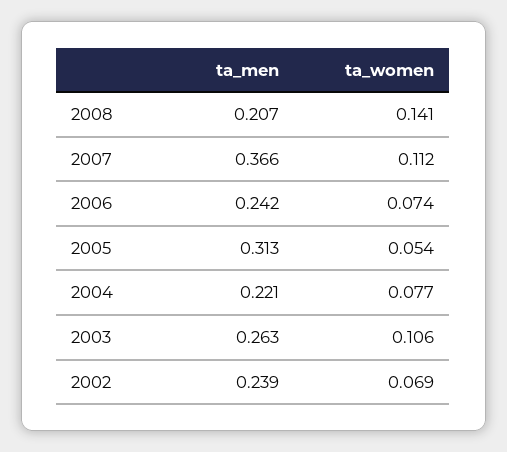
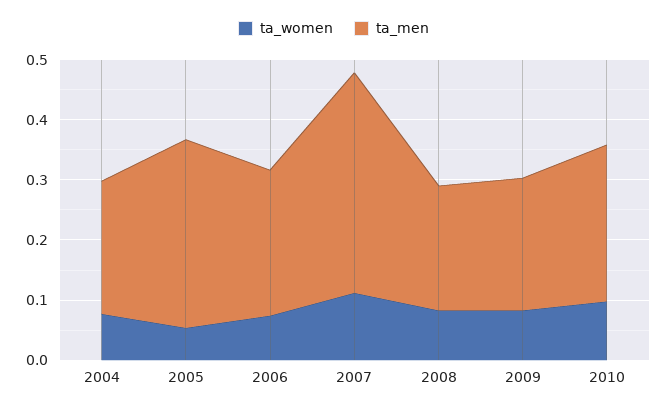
ta_women, 2008: 0.141 -> 0.08
ta_men, 2003: 0.263 -> none
ta_women, 2003: 0.106 -> none
ta_men, 2002: 0.239 -> none
ta_women, 2002: 0.069 -> none
ta_women, 2009: none -> 0.08
ta_men, 2009: none -> 0.22
ta_women, 2010: none -> 0.1
ta_men, 2010: none -> 0.26

